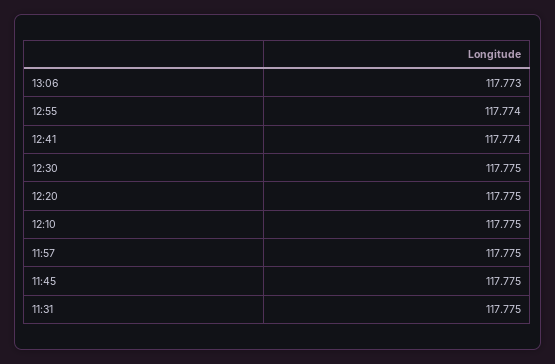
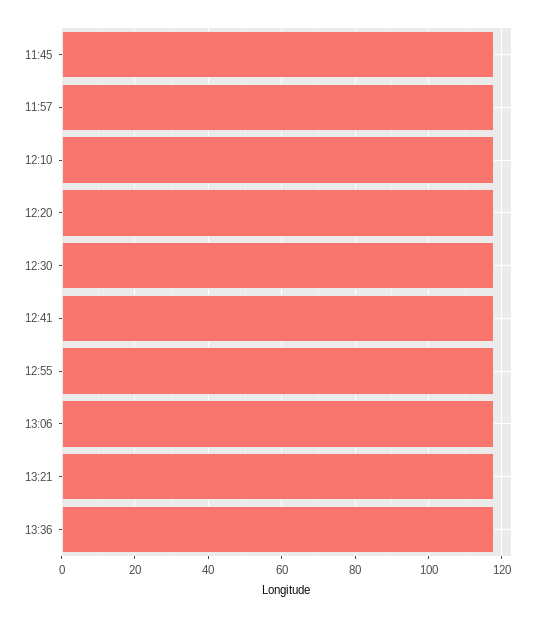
11:31: 117.775 -> none
13:21: none -> 118
13:36: none -> 118

